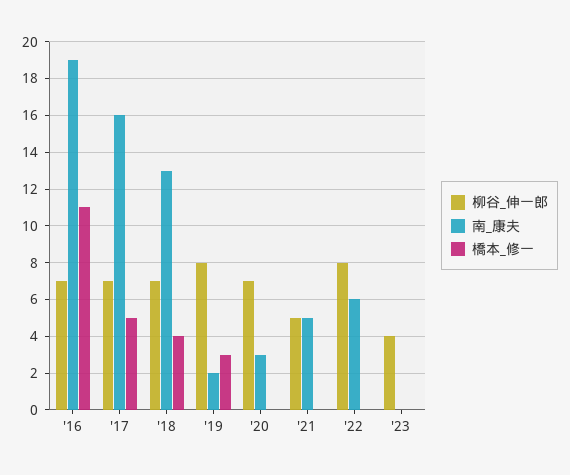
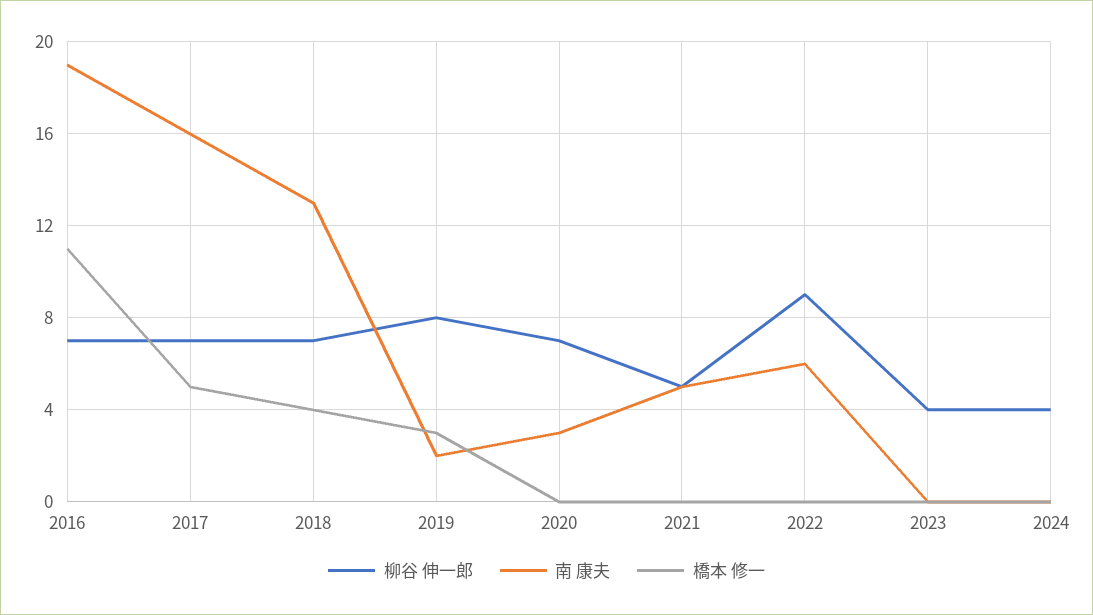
柳谷_伸一郎, '22: 8 -> 9
柳谷_伸一郎, 2024: none -> 4
南_康夫, 2024: none -> 0
橋本_修一, 2024: none -> 0

